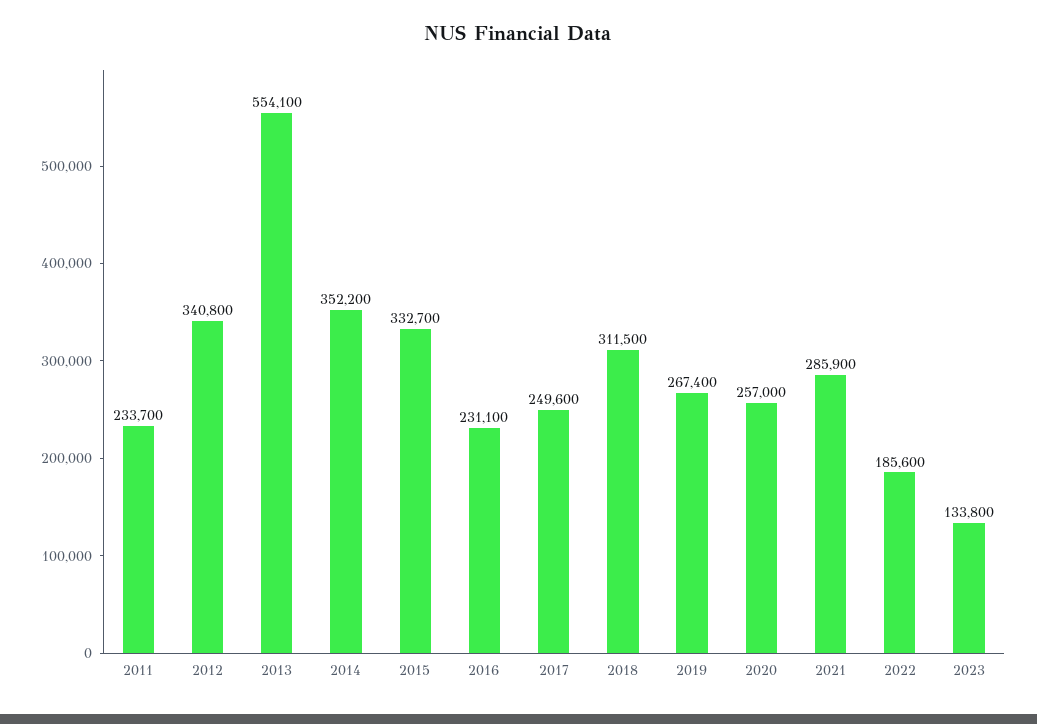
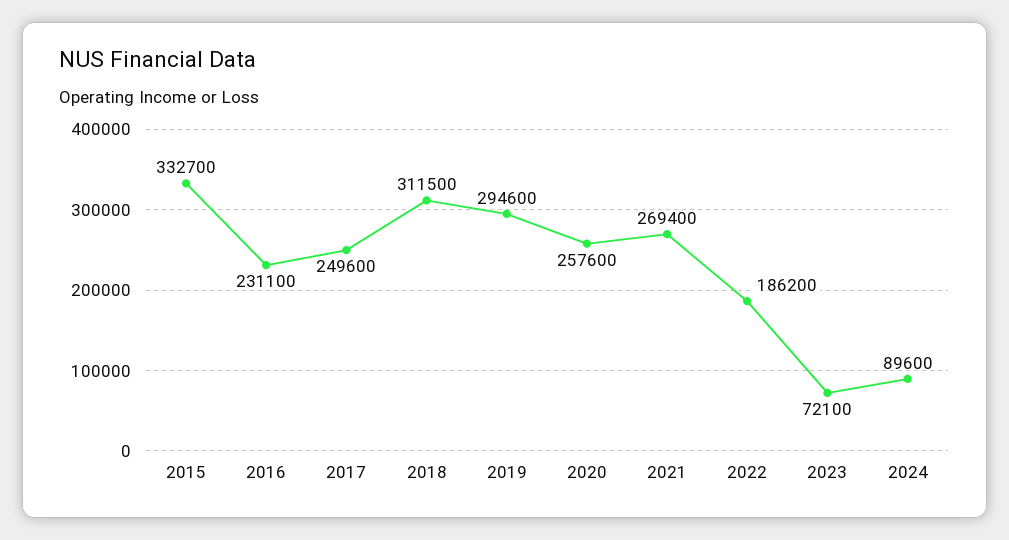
2011: 233700 -> none
2012: 340800 -> none
2013: 554100 -> none
2014: 352200 -> none
2019: 267400 -> 294600
2020: 257000 -> 257600
2021: 285900 -> 269400
2022: 185600 -> 186200
2023: 133800 -> 72100
2024: none -> 89600

